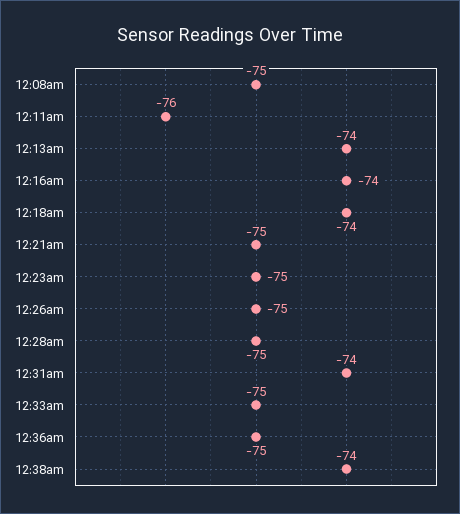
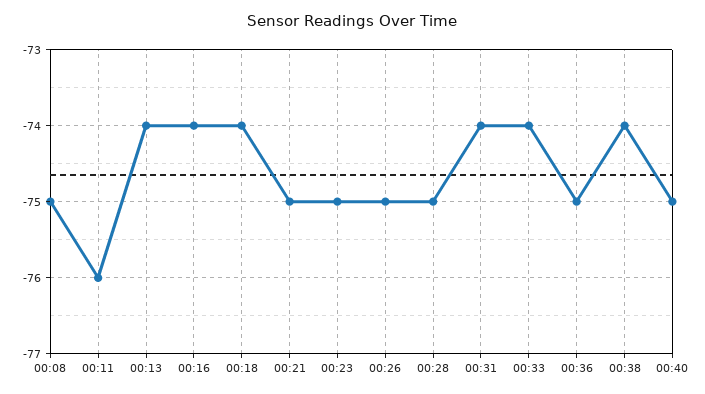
12:33am: -75 -> -74
00:40: none -> -75

